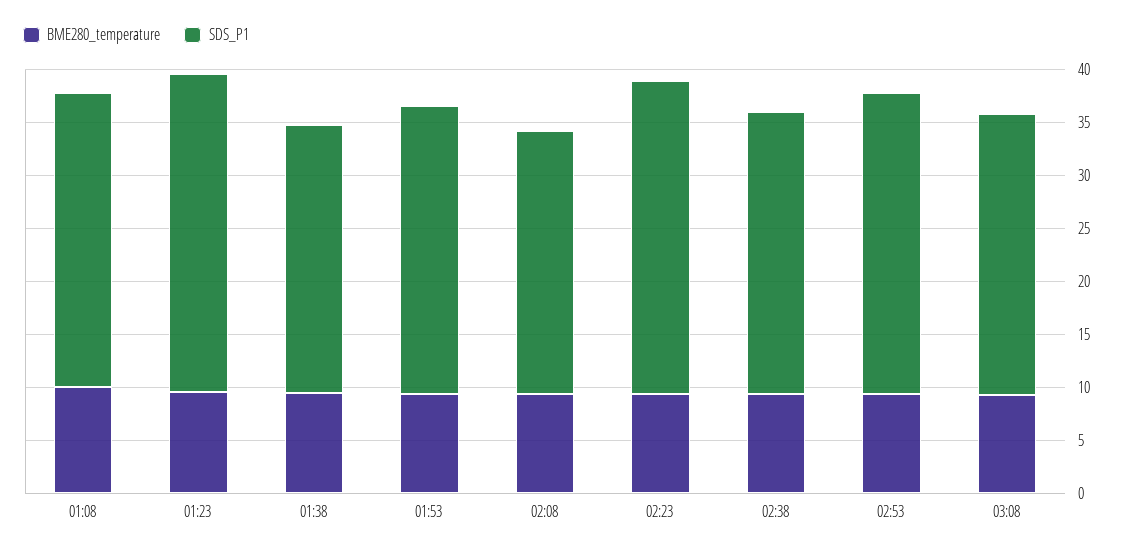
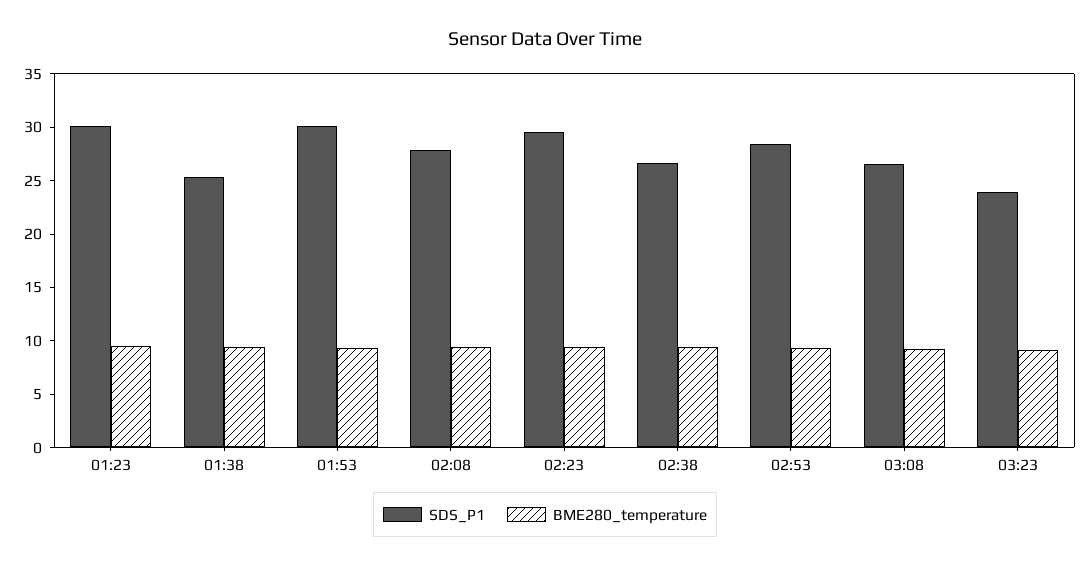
BME280_temperature, 01:08: 10 -> none
SDS_P1, 01:08: 28 -> none
SDS_P1, 01:53: 27 -> 30
SDS_P1, 02:08: 25 -> 28
SDS_P1, 03:23: none -> 24
BME280_temperature, 03:23: none -> 9

